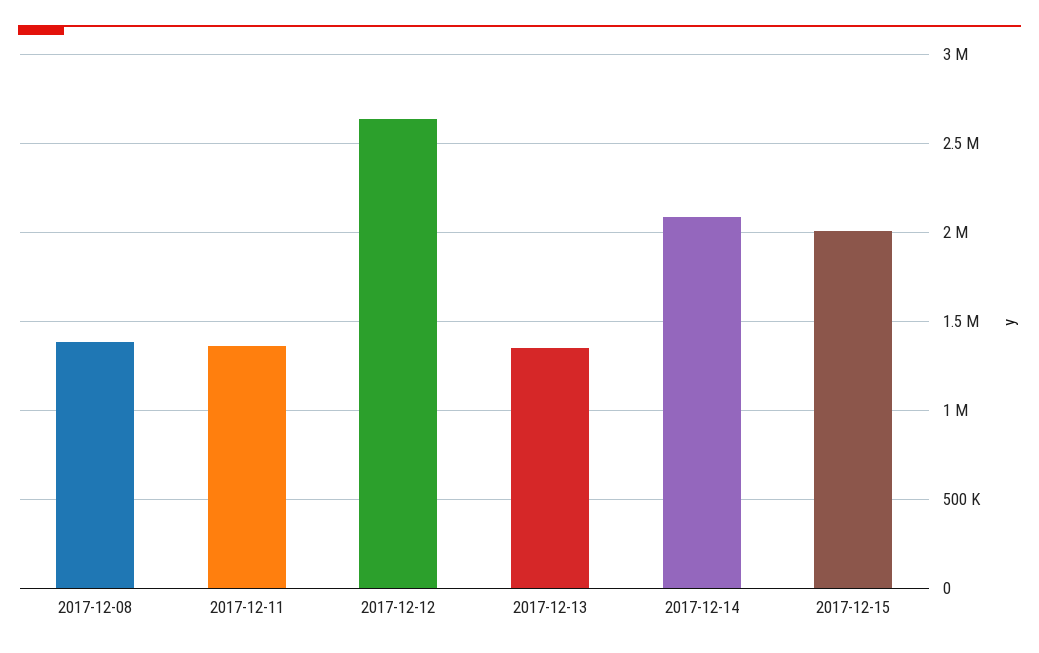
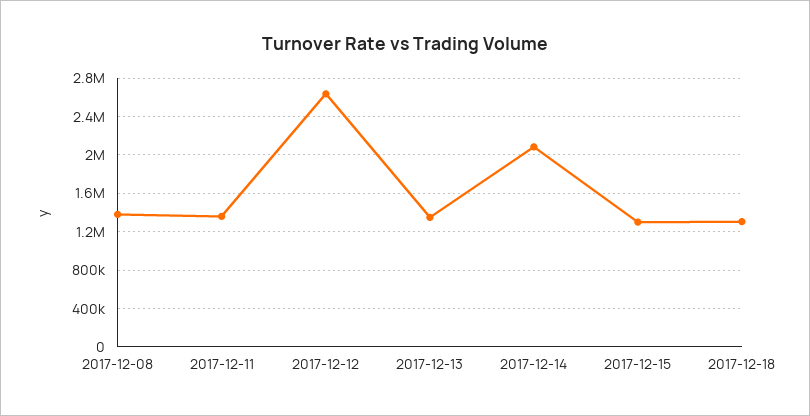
2017-12-15: 2000000 -> 1300000
2017-12-18: none -> 1300000

